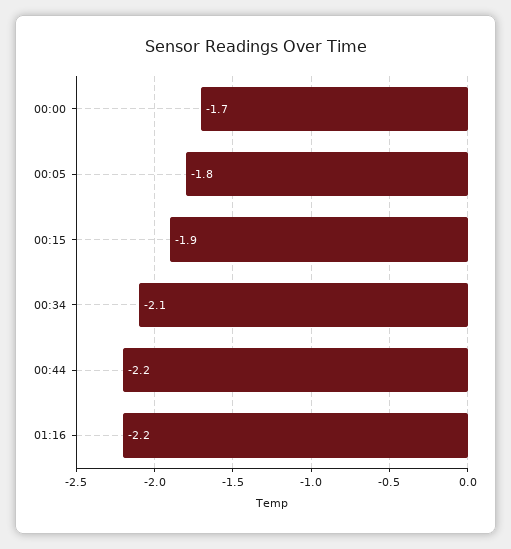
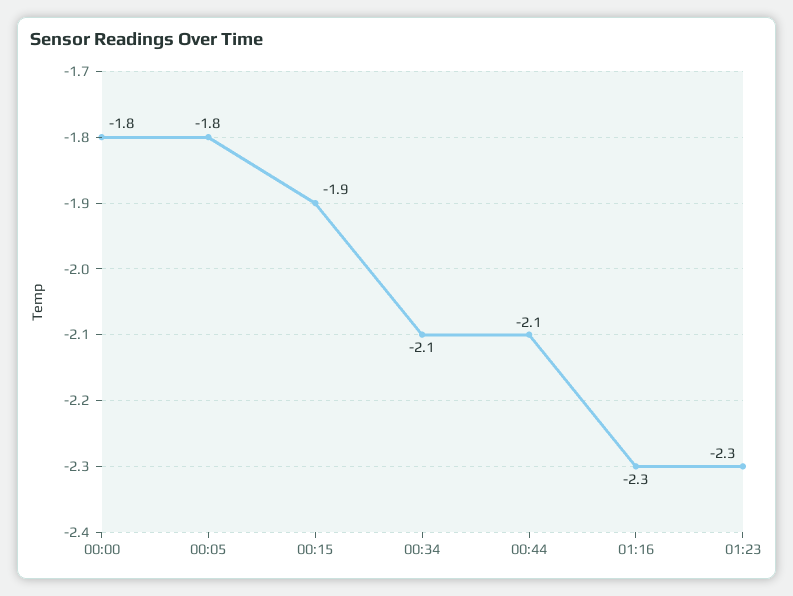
00:00: -1.7 -> -1.8
00:44: -2.2 -> -2.1
01:16: -2.2 -> -2.3
01:23: none -> -2.3

